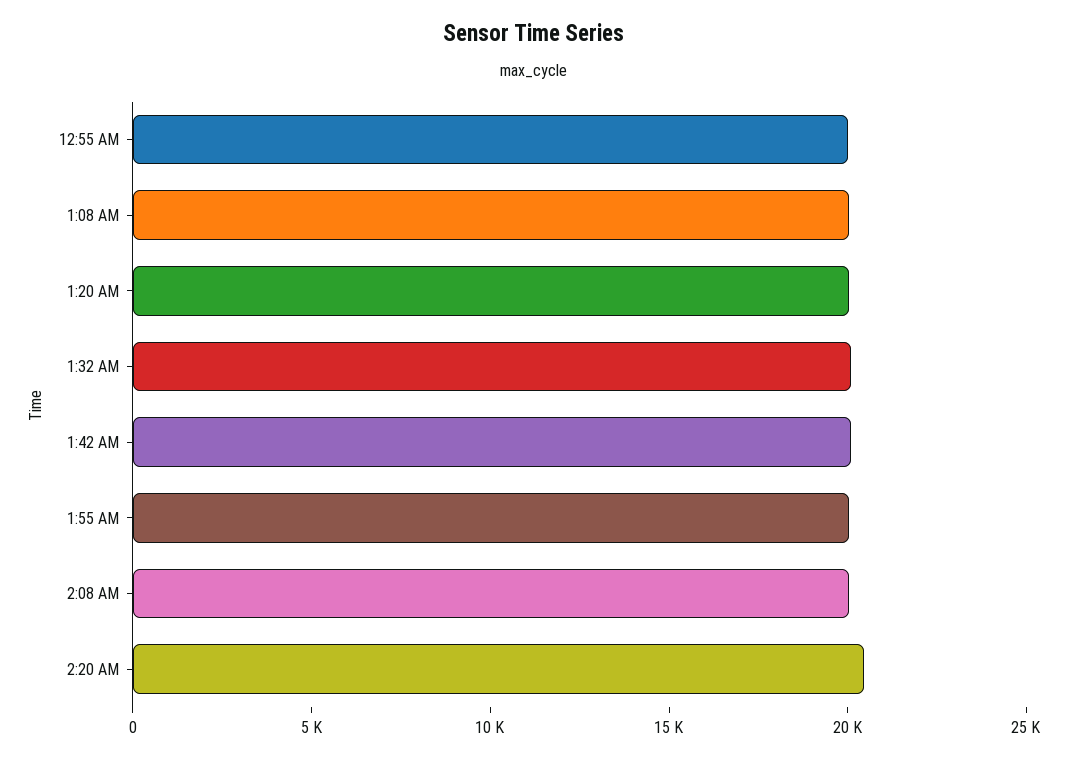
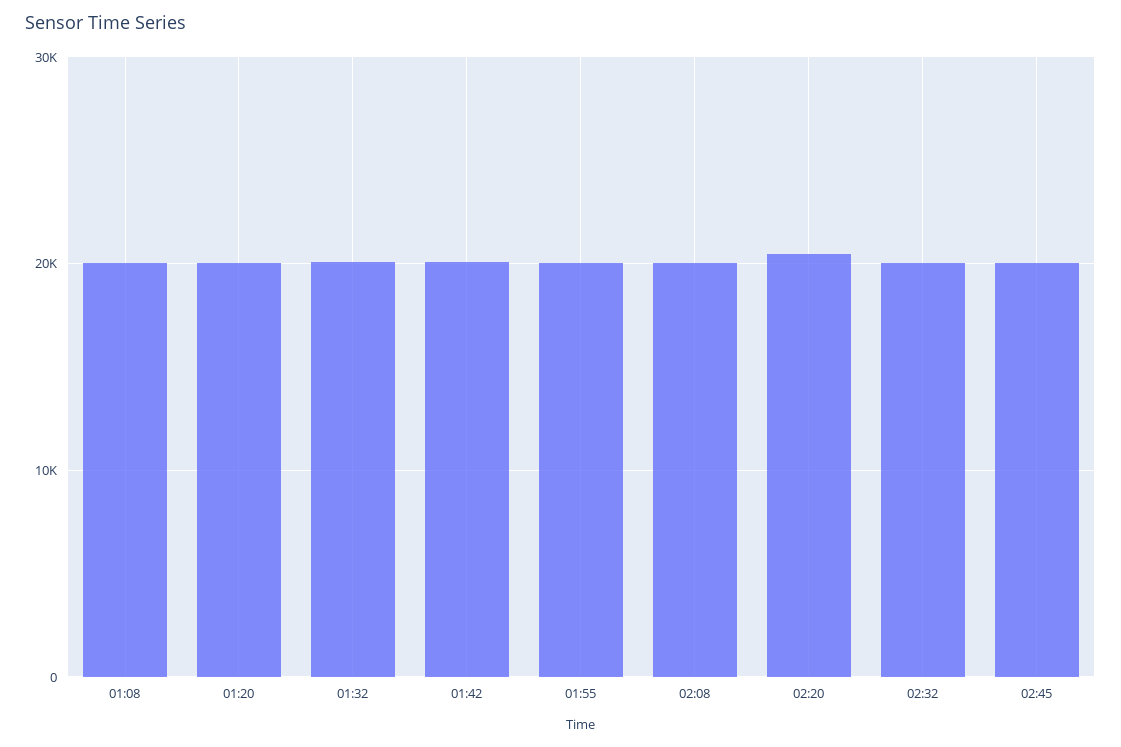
12:55 AM: 20000 -> none
02:32: none -> 20000
02:45: none -> 20000

